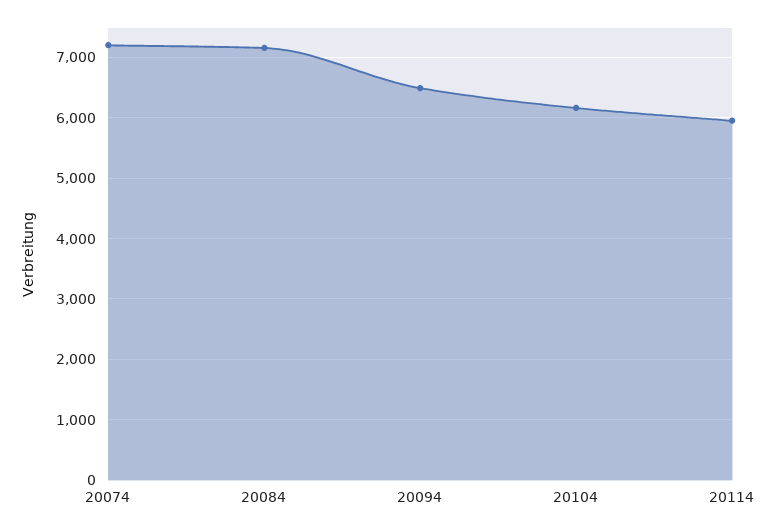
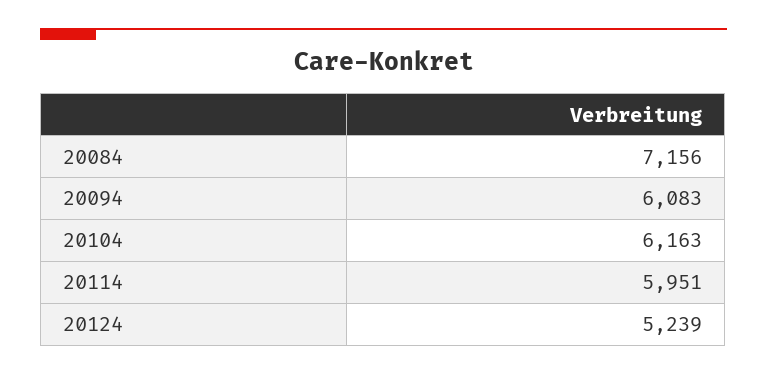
20074: 7200 -> none
20094: 6500 -> 6083
20124: none -> 5239

